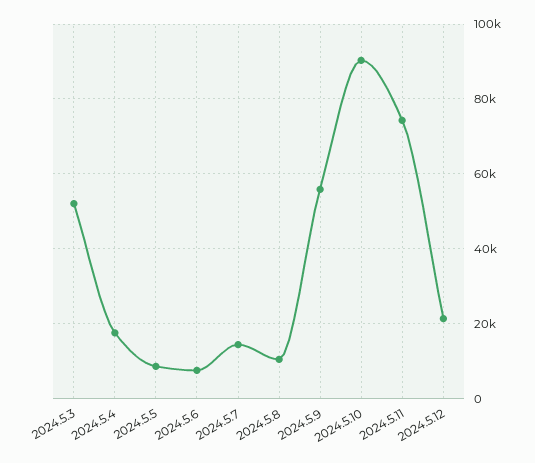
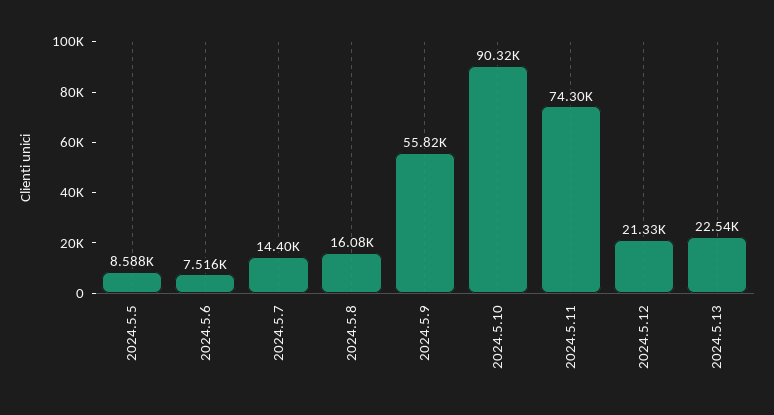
2024.5.3: 52000 -> none
2024.5.4: 18000 -> none
2024.5.8: 10000 -> 16080
2024.5.13: none -> 22540

